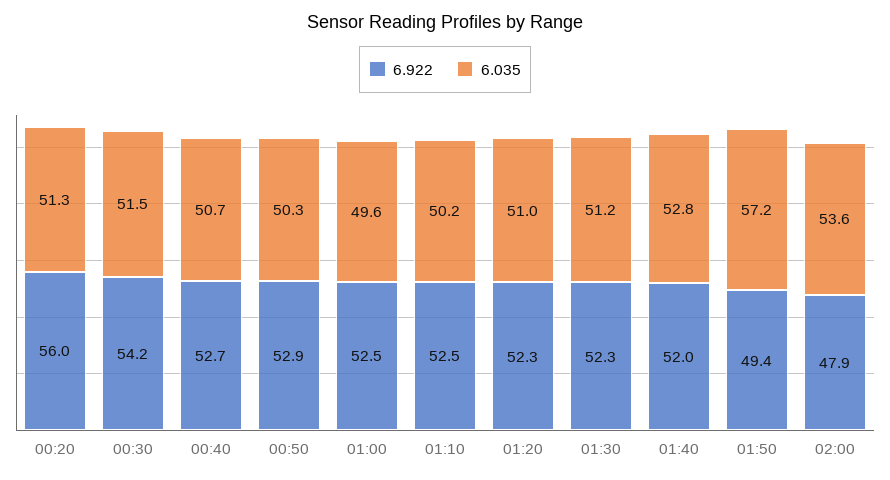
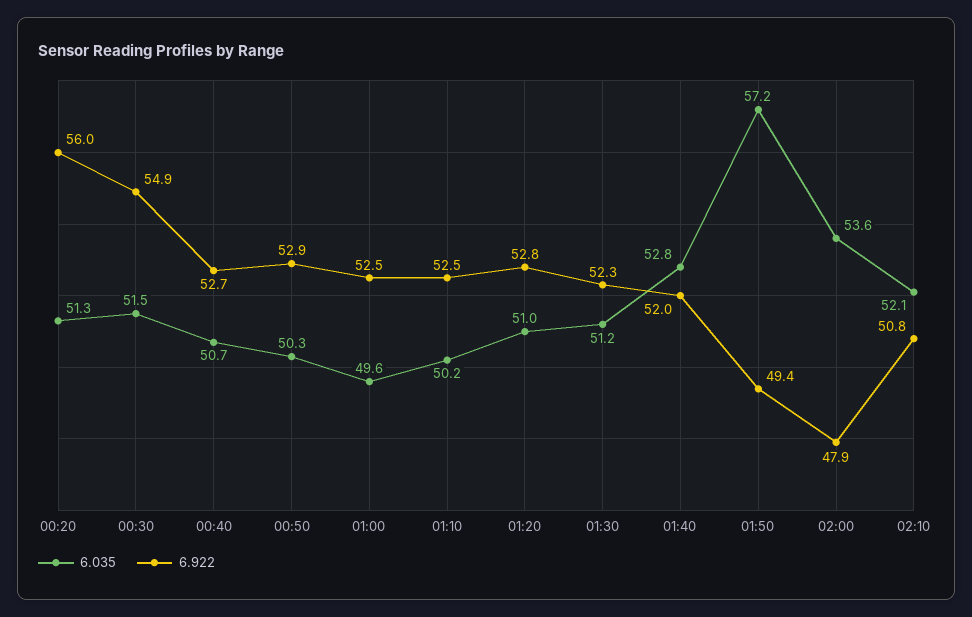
6.922, 00:30: 54.2 -> 54.9
6.922, 01:20: 52.3 -> 52.8
6.035, 02:10: none -> 52.1
6.922, 02:10: none -> 50.8

